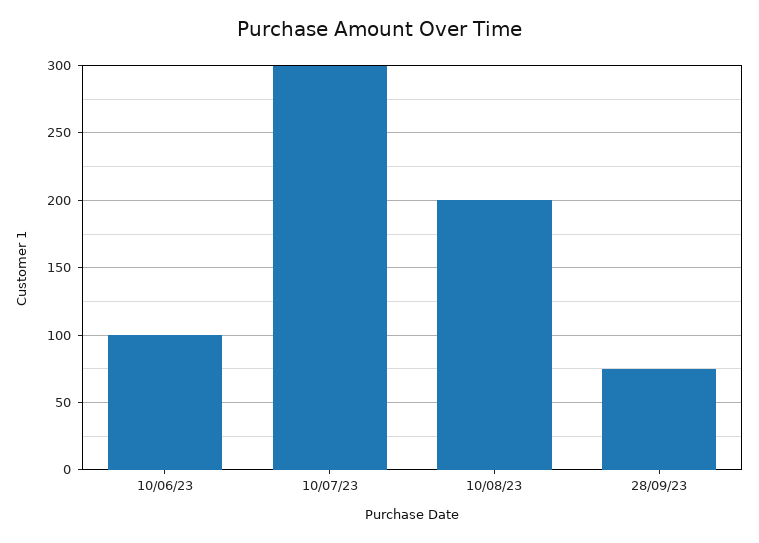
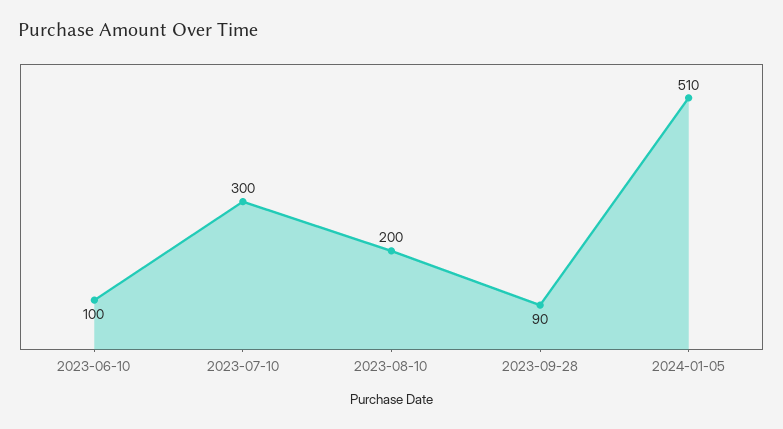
28/09/23: 75 -> 90
2024-01-05: none -> 510

